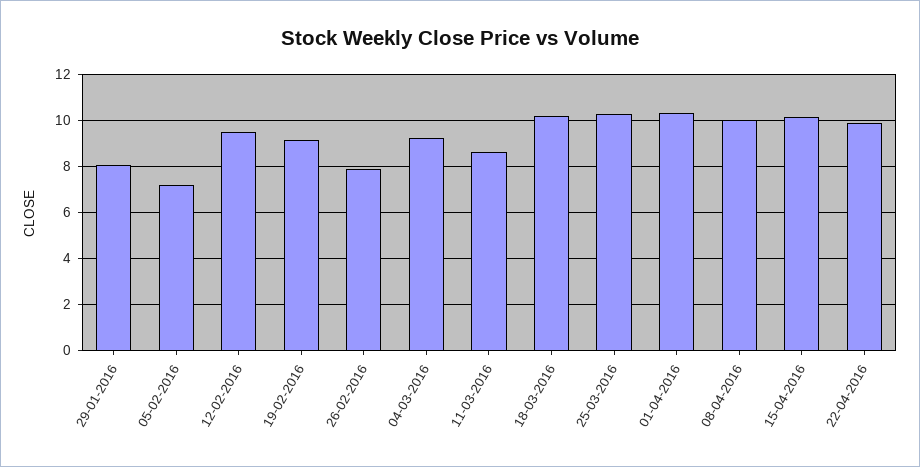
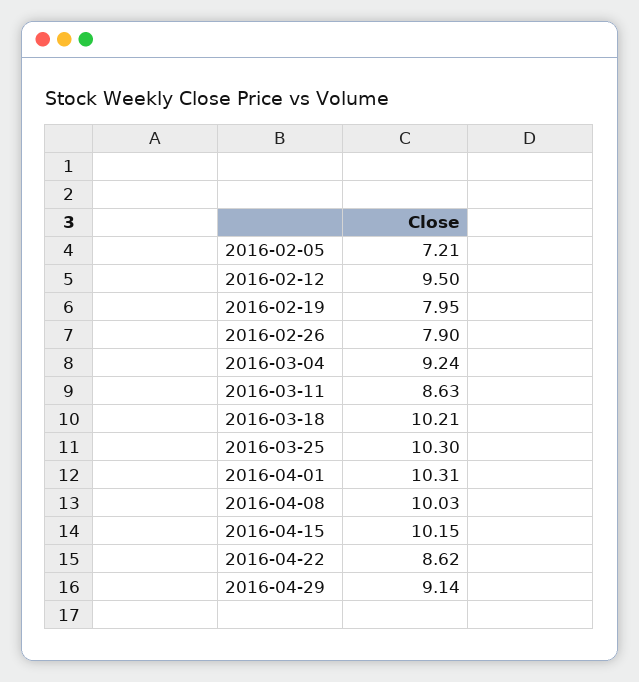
29-01-2016: 8 -> none
19-02-2016: 9 -> 7.95
22-04-2016: 10 -> 8.62
2016-04-29: none -> 9.14

